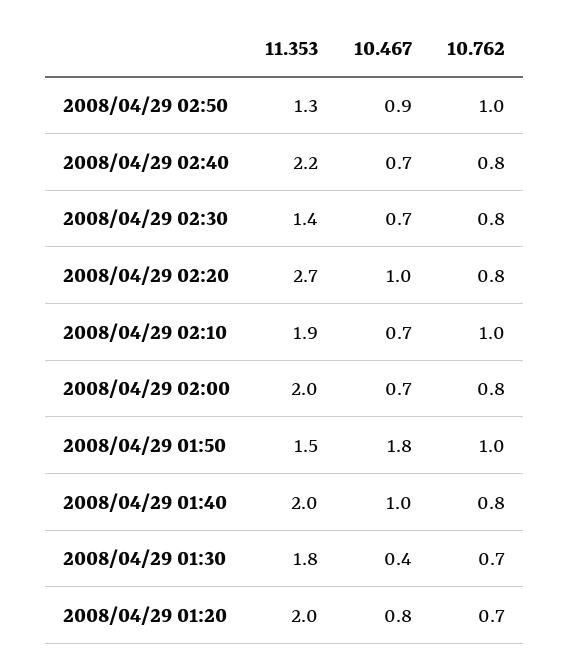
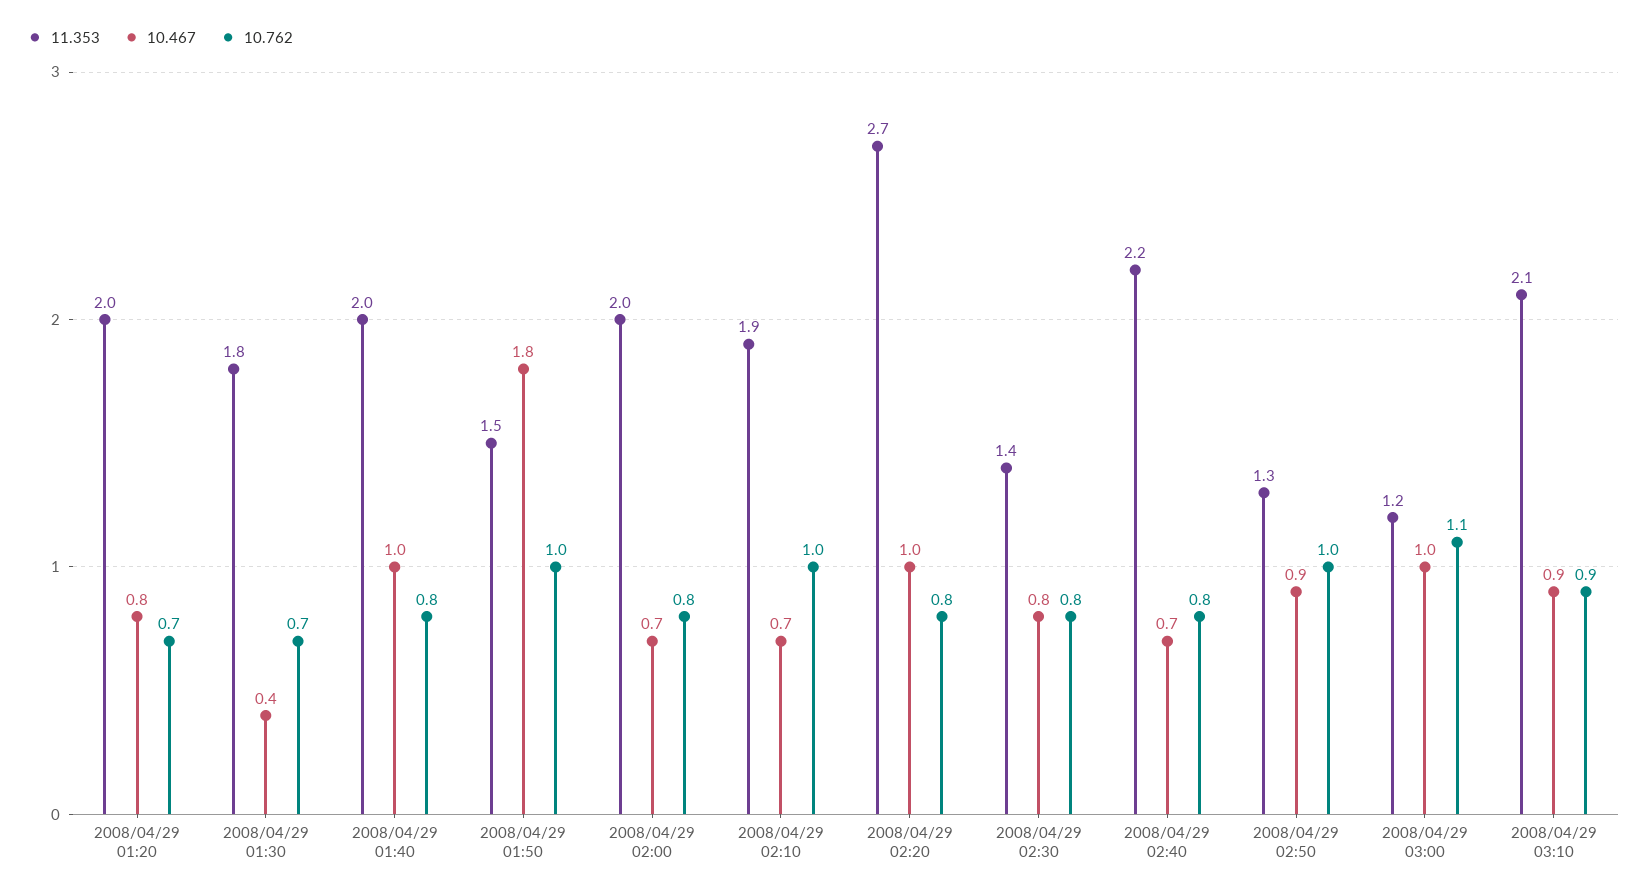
10.467, 2008/04/29 02:30: 0.7 -> 0.8
11.353, 2008/04/29 03:00: none -> 1.2
10.467, 2008/04/29 03:00: none -> 1
10.762, 2008/04/29 03:00: none -> 1.1
11.353, 2008/04/29 03:10: none -> 2.1
10.467, 2008/04/29 03:10: none -> 0.9
10.762, 2008/04/29 03:10: none -> 0.9

